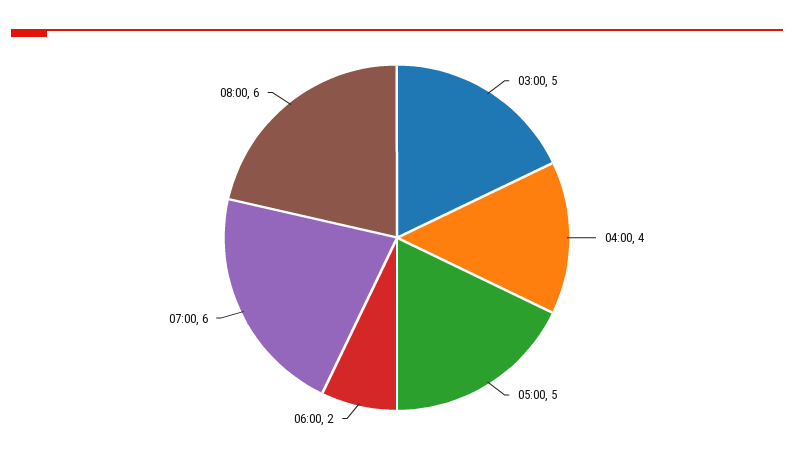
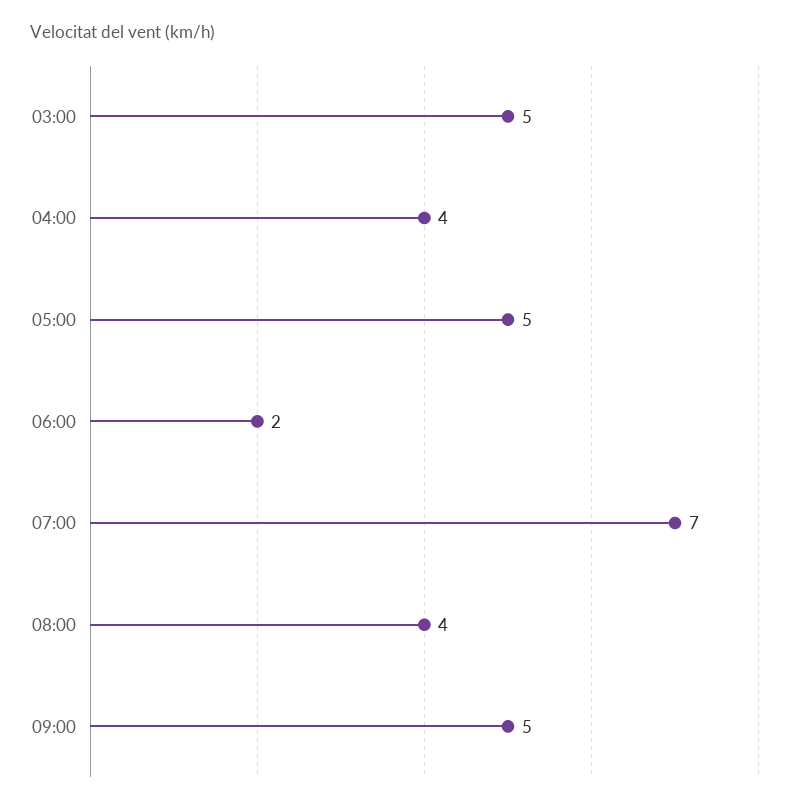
07:00: 6 -> 7
08:00: 6 -> 4
09:00: none -> 5

